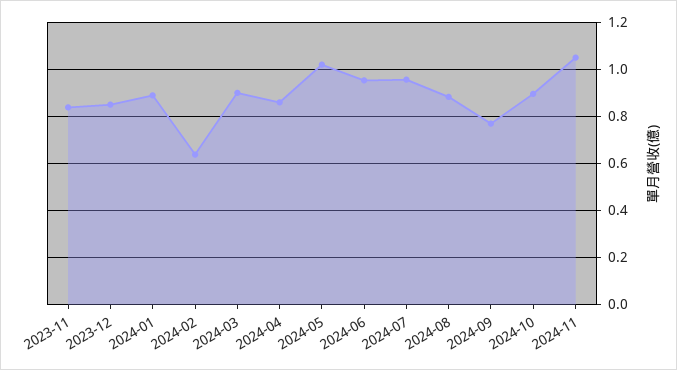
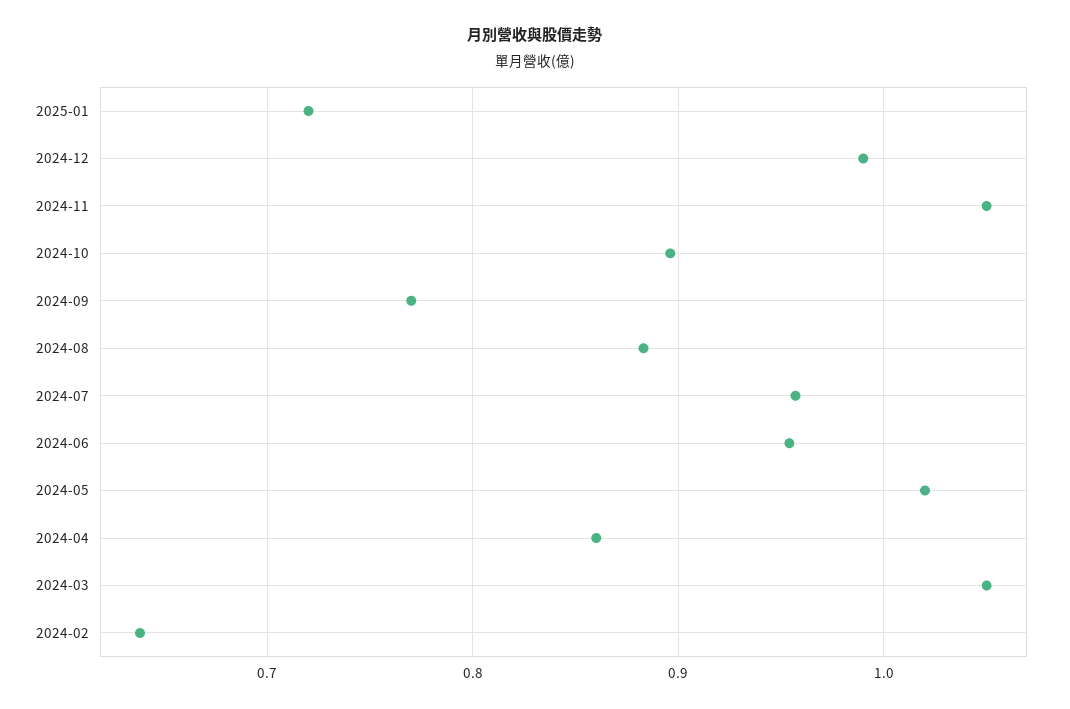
2023-11: 0.85 -> none
2023-12: 0.85 -> none
2024-01: 0.9 -> none
2024-03: 0.9 -> 1.05
2025-01: none -> 0.72
2024-12: none -> 0.99

